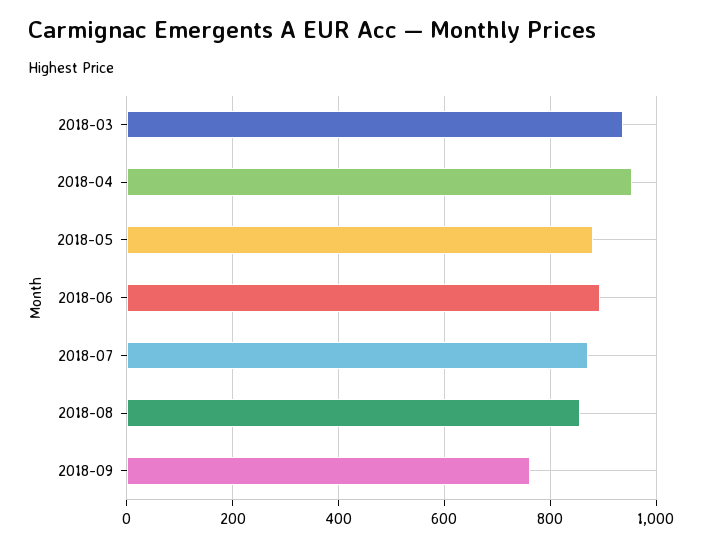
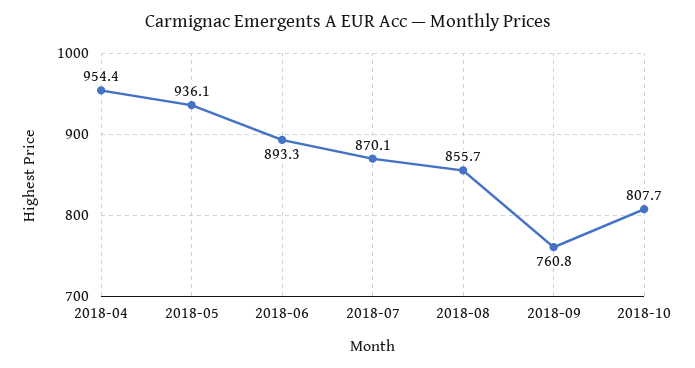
2018-03: 940 -> none
2018-05: 880 -> 936.1
2018-10: none -> 807.7

